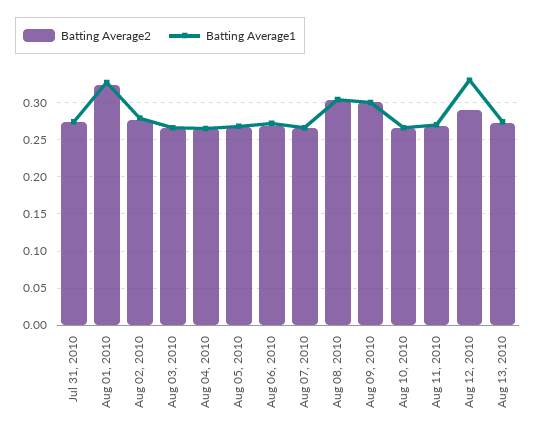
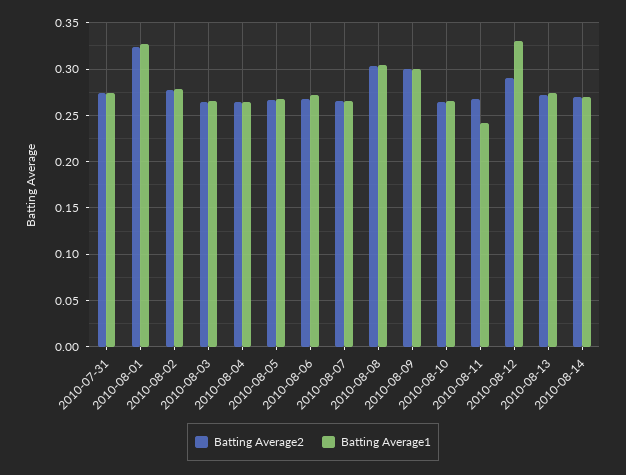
Batting Average1, Aug 11, 2010: 0.27 -> 0.24
Batting Average2, 2010-08-14: none -> 0.27
Batting Average1, 2010-08-14: none -> 0.27

